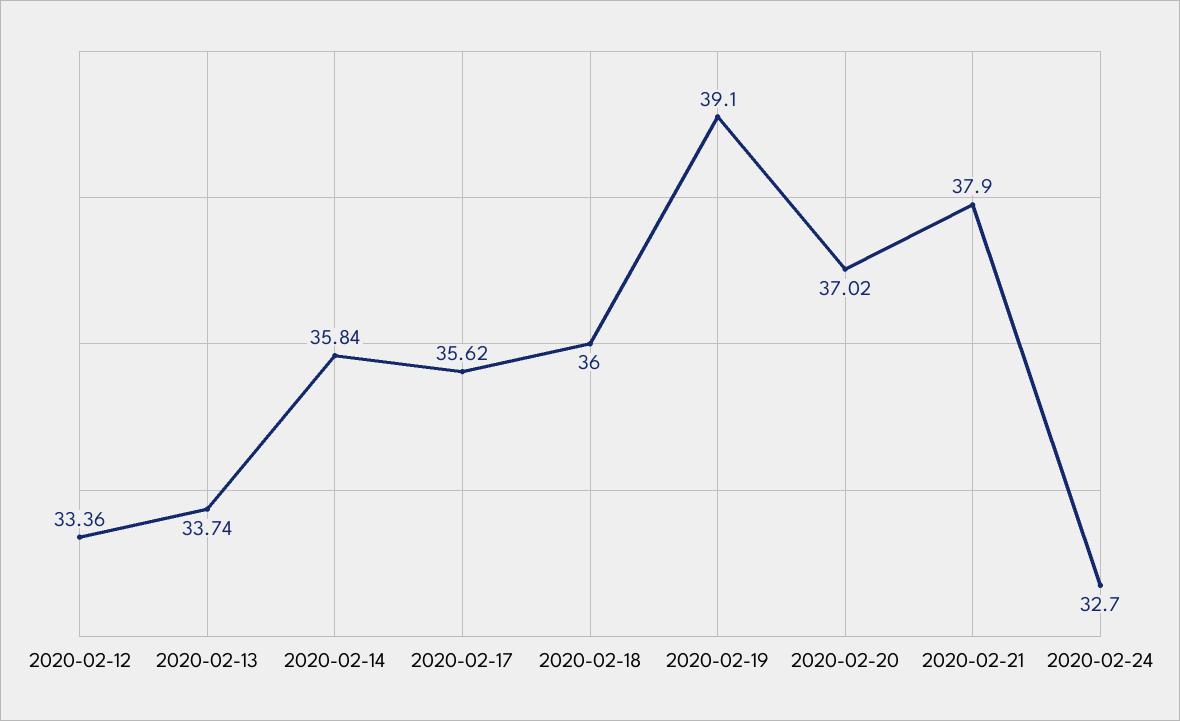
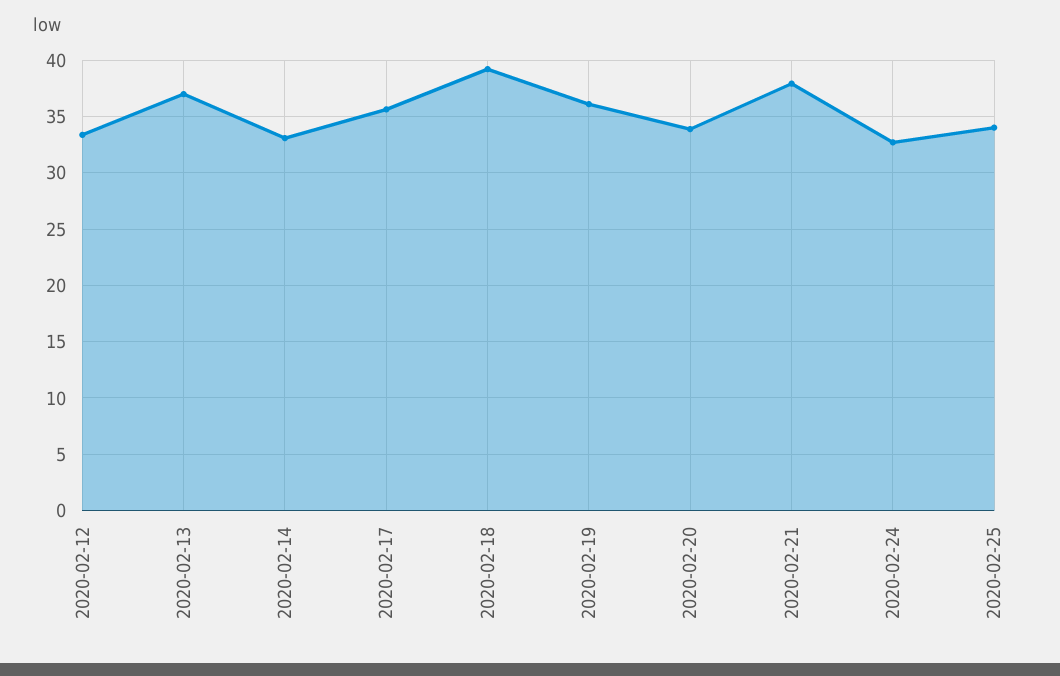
2020-02-13: 33.74 -> 37
2020-02-14: 35.84 -> 33
2020-02-18: 36 -> 39
2020-02-19: 39.1 -> 36
2020-02-20: 37.02 -> 34
2020-02-25: none -> 34

